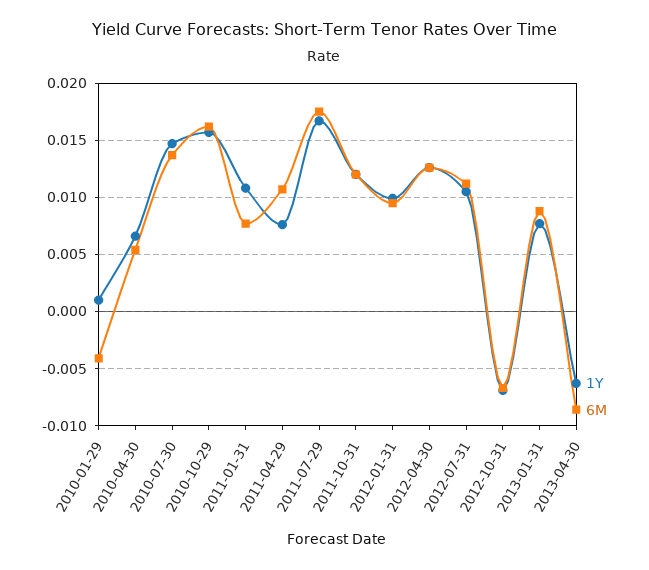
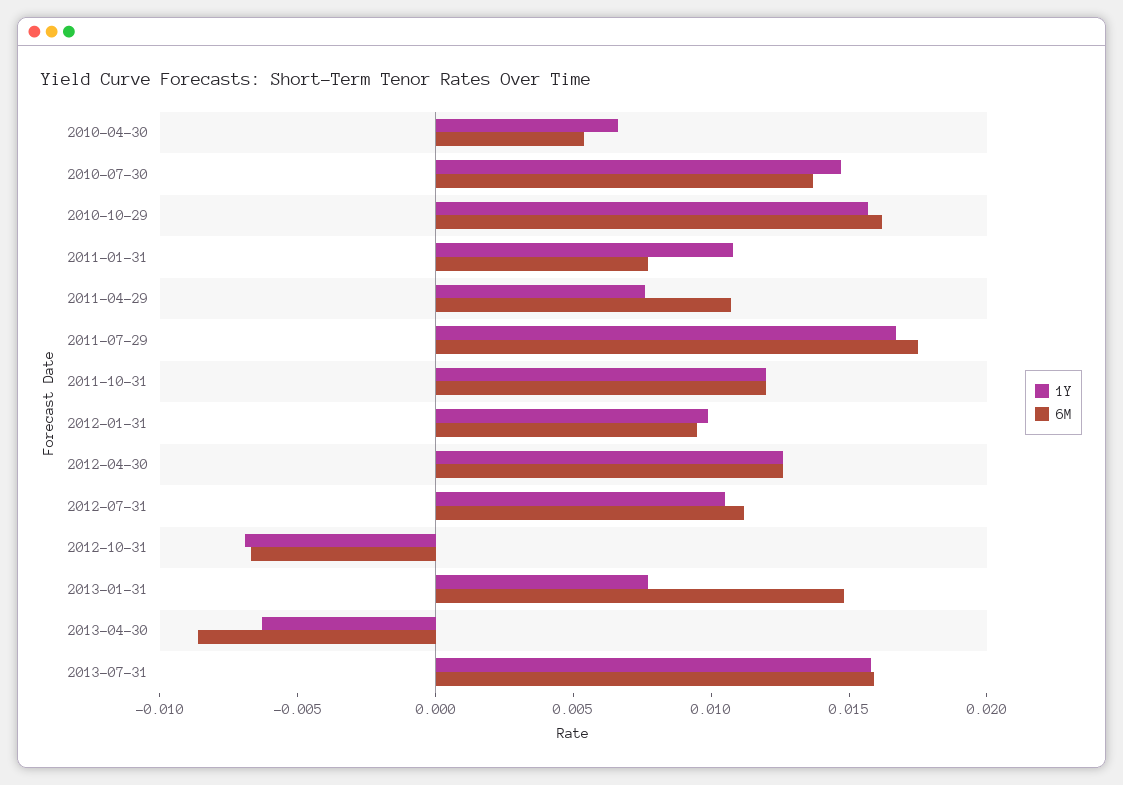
1Y, 2010-01-29: 0.001 -> none
6M, 2010-01-29: -0.004 -> none
6M, 2013-01-31: 0.009 -> 0.015
1Y, 2013-07-31: none -> 0.016
6M, 2013-07-31: none -> 0.016

